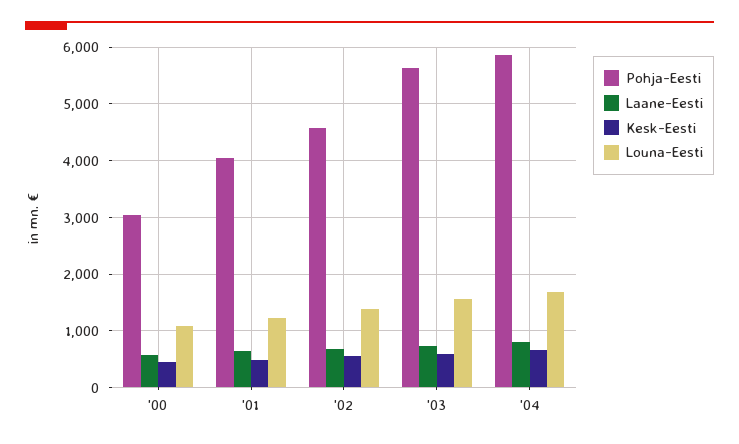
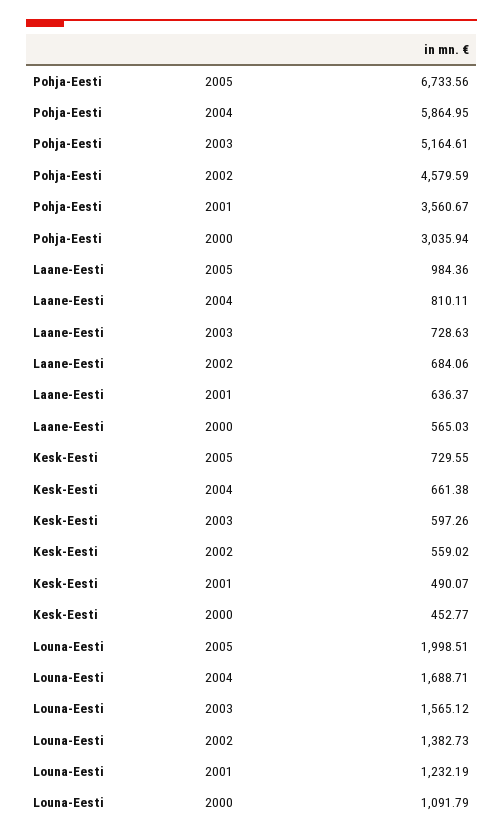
Pohja-Eesti, '01: 4000 -> 3560.67
Pohja-Eesti, '03: 5600 -> 5164.61
Pohja-Eesti, 2005: none -> 6733.56
Laane-Eesti, 2005: none -> 984.36
Kesk-Eesti, 2005: none -> 729.55
Louna-Eesti, 2005: none -> 1998.51

